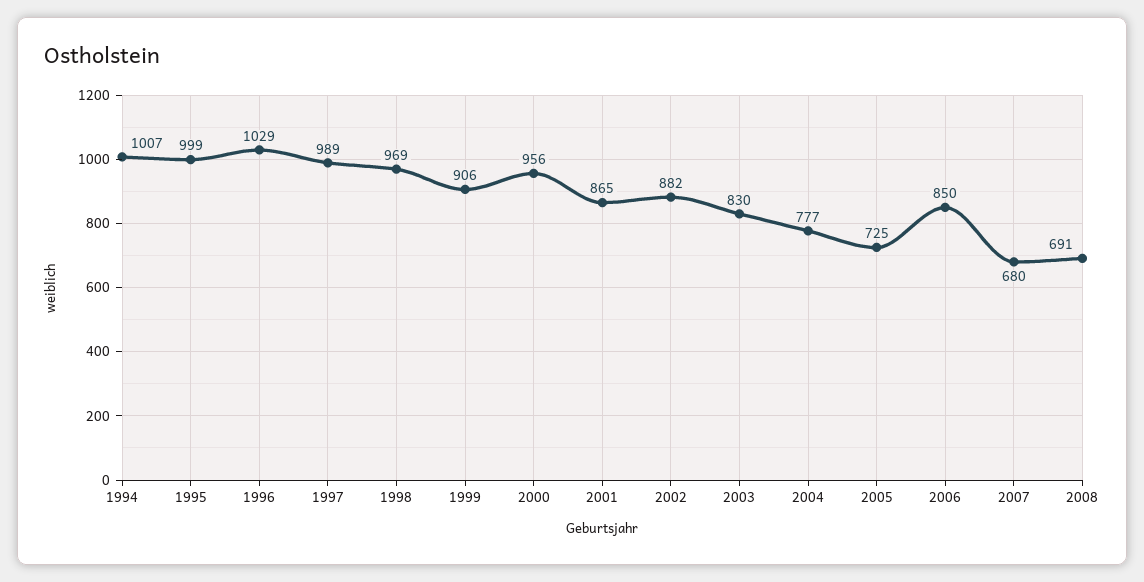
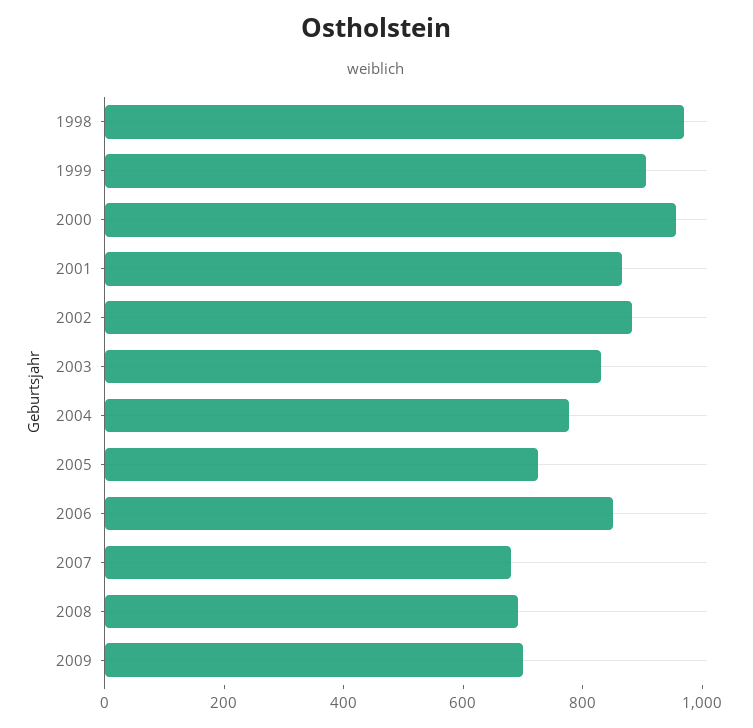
1994: 1007 -> none
1995: 999 -> none
1996: 1029 -> none
1997: 989 -> none
2009: none -> 700

